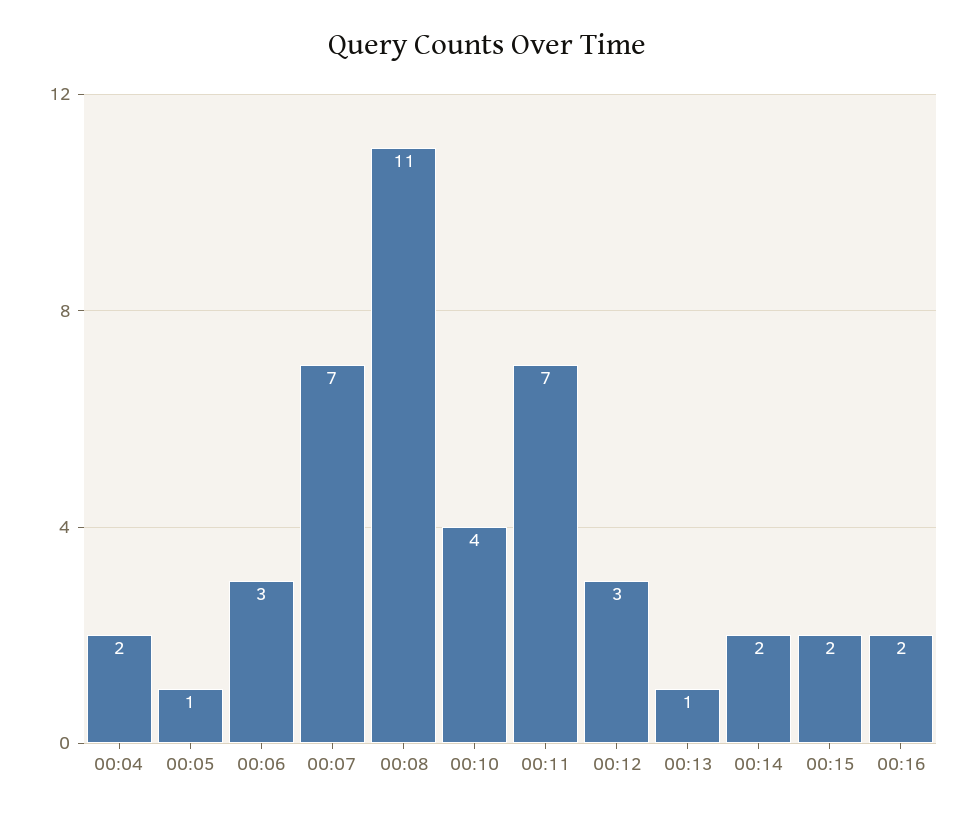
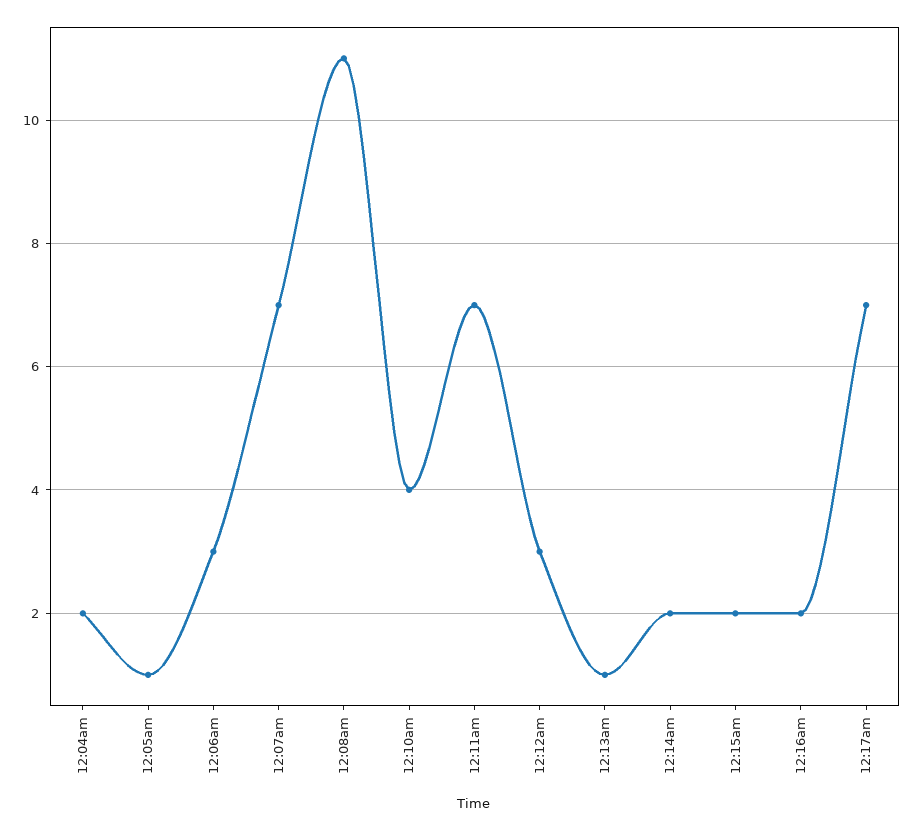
12:17am: none -> 7

